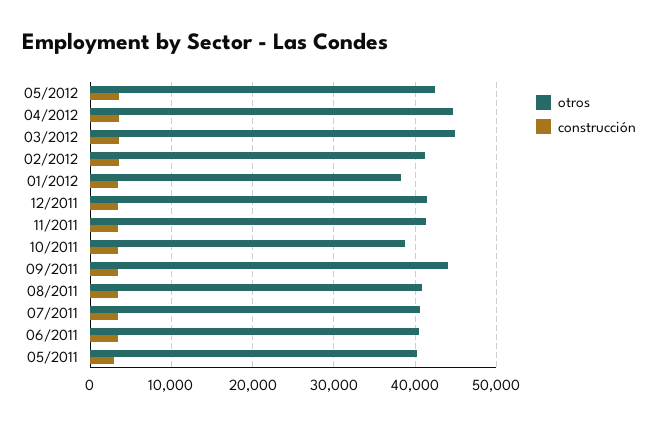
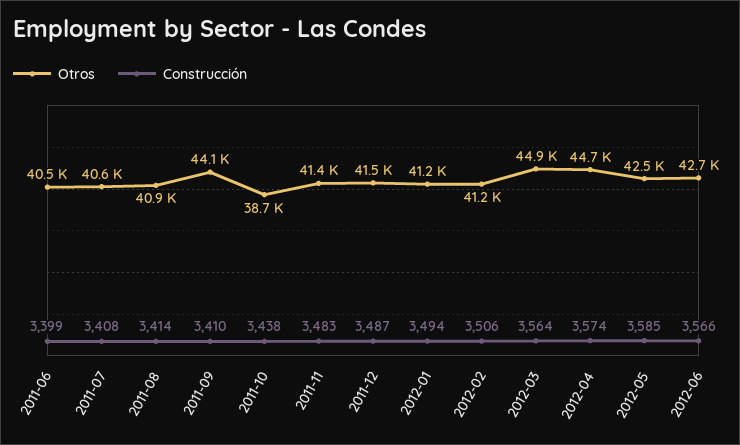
otros, 01/2012: 38000 -> 41200
otros, 05/2011: 40000 -> none
construcción, 05/2011: 3000 -> none
otros, 2012-06: none -> 42700
construcción, 2012-06: none -> 3566

